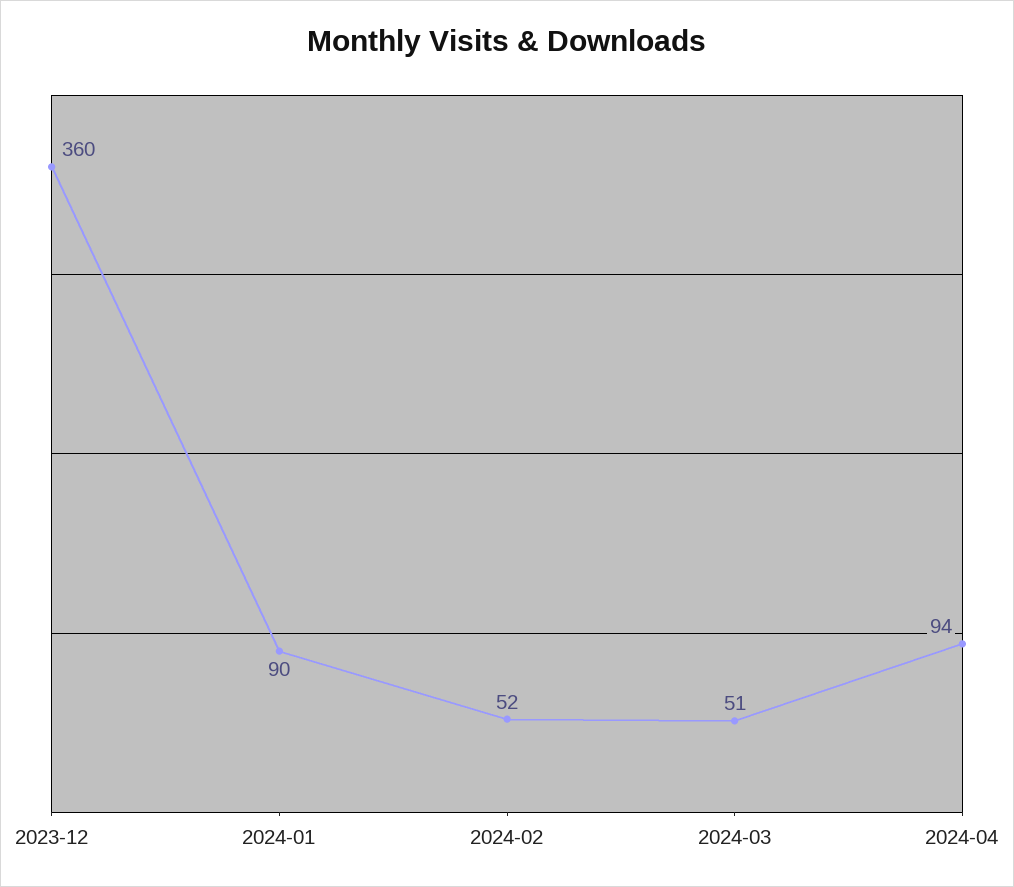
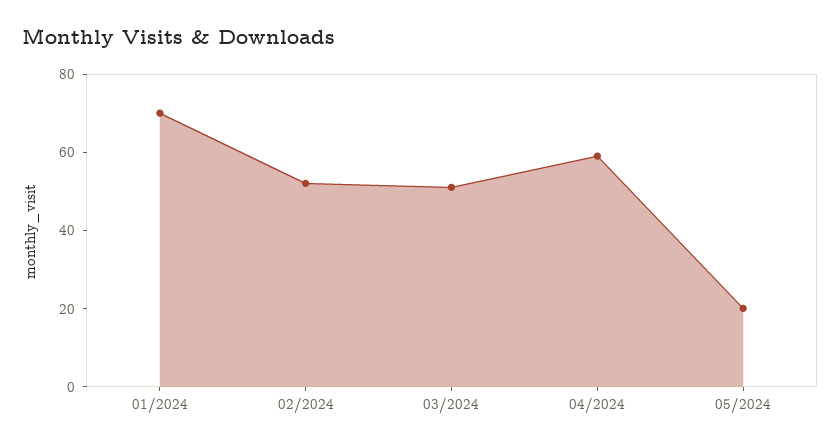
2023-12: 360 -> none
2024-01: 90 -> 70
2024-04: 94 -> 60
05/2024: none -> 20

